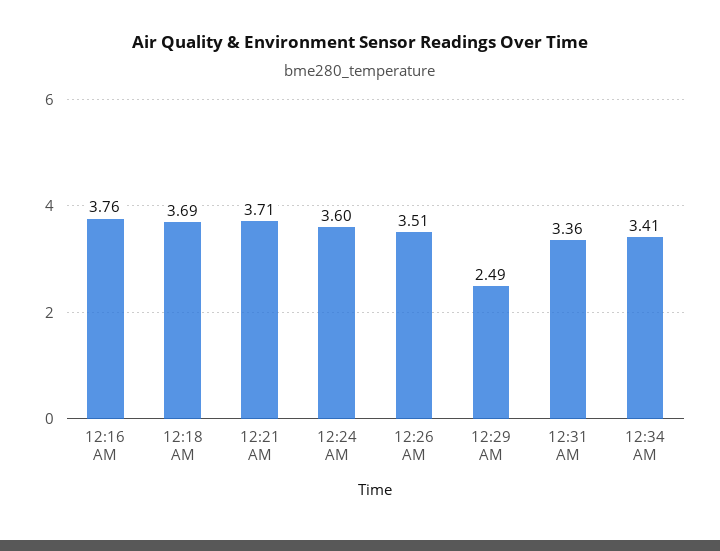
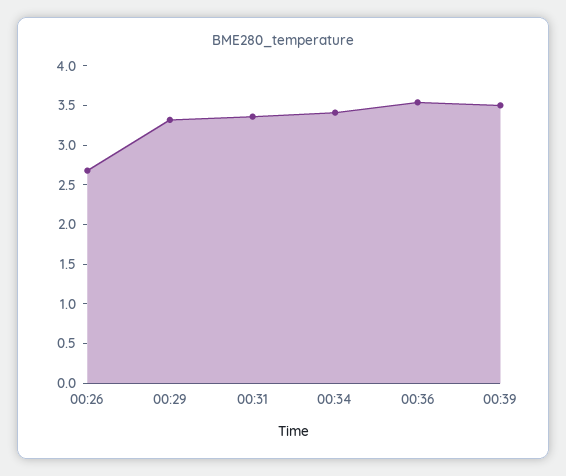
12:16 AM: 3.76 -> none
12:18 AM: 3.69 -> none
12:21 AM: 3.71 -> none
12:24 AM: 3.6 -> none
12:26 AM: 3.51 -> 2.75
12:29 AM: 2.49 -> 3.25
00:36: none -> 3.5
00:39: none -> 3.5

